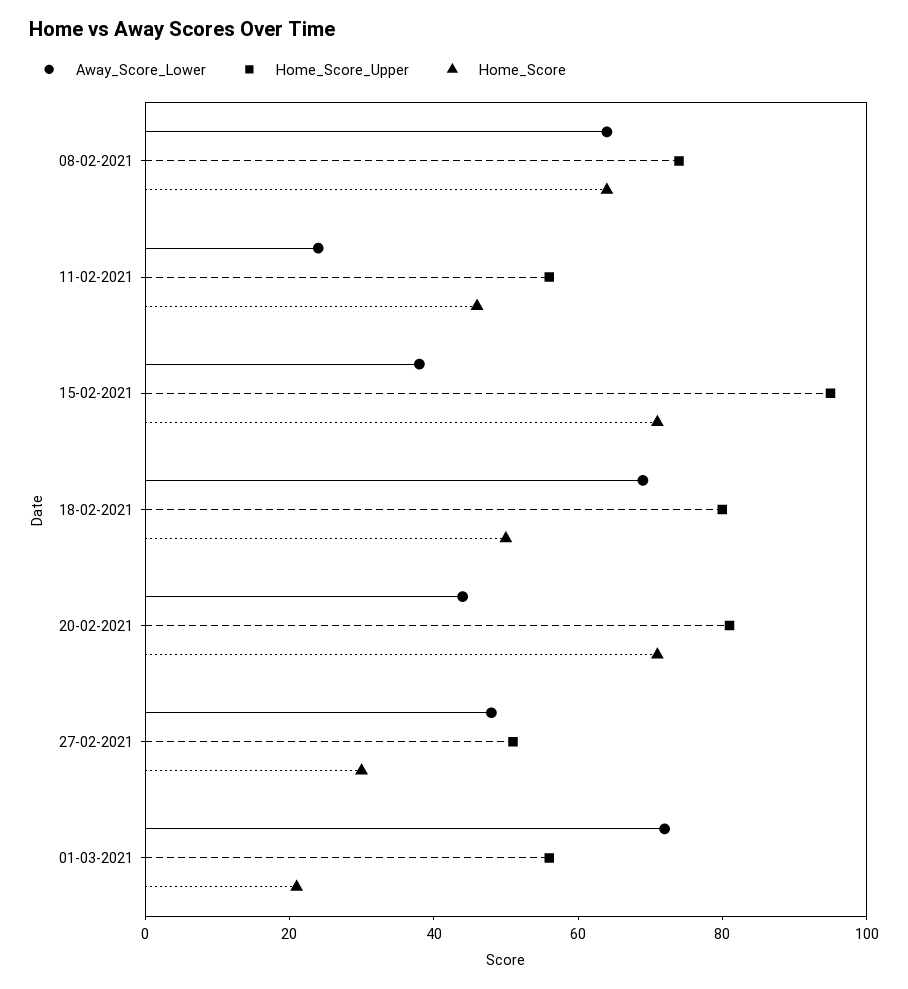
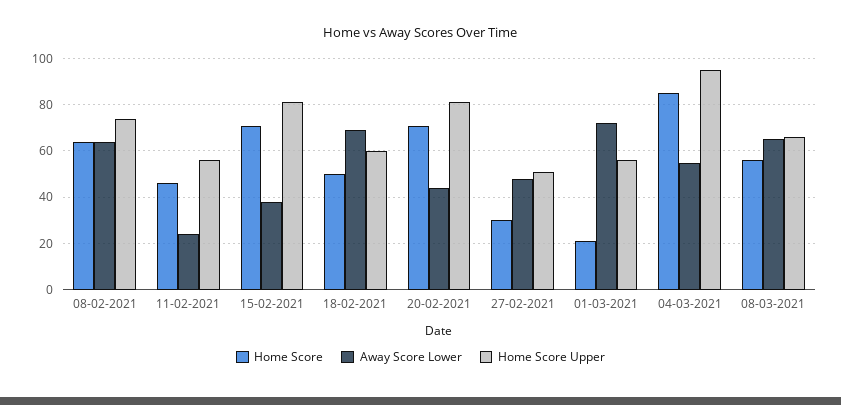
Home_Score_Upper, 15-02-2021: 95 -> 80
Home_Score_Upper, 18-02-2021: 80 -> 60
Home_Score, 04-03-2021: none -> 85
Away_Score_Lower, 04-03-2021: none -> 55
Home_Score_Upper, 04-03-2021: none -> 95
Home_Score, 08-03-2021: none -> 55
Away_Score_Lower, 08-03-2021: none -> 65
Home_Score_Upper, 08-03-2021: none -> 65

